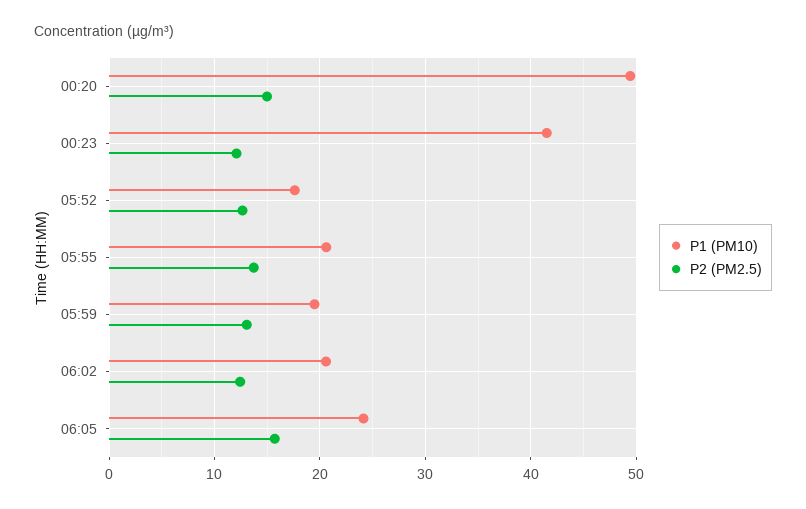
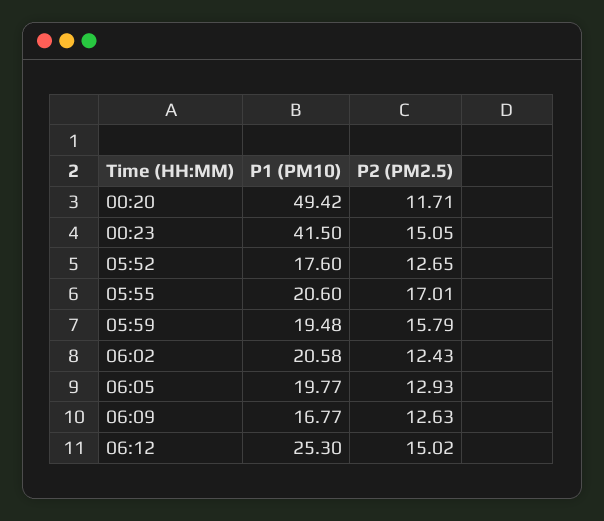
P2 (PM2.5), 00:20: 15 -> 11.71
P2 (PM2.5), 00:23: 12 -> 15.05
P2 (PM2.5), 05:55: 14 -> 17.01
P2 (PM2.5), 05:59: 13 -> 15.79
P1 (PM10), 06:05: 24 -> 19.77
P2 (PM2.5), 06:05: 16 -> 12.93
P1 (PM10), 06:09: none -> 16.77
P2 (PM2.5), 06:09: none -> 12.63
P1 (PM10), 06:12: none -> 25.3
P2 (PM2.5), 06:12: none -> 15.02

